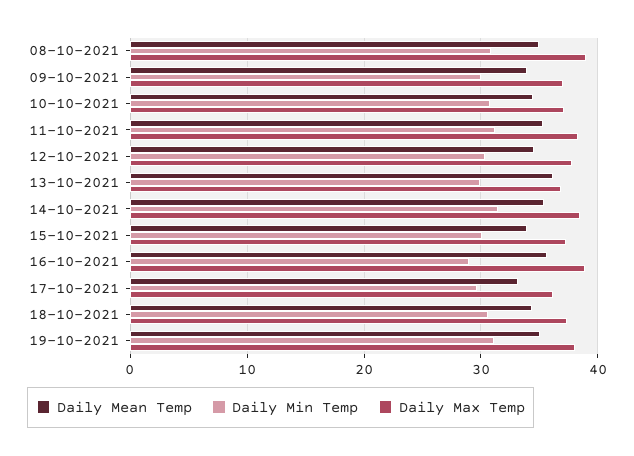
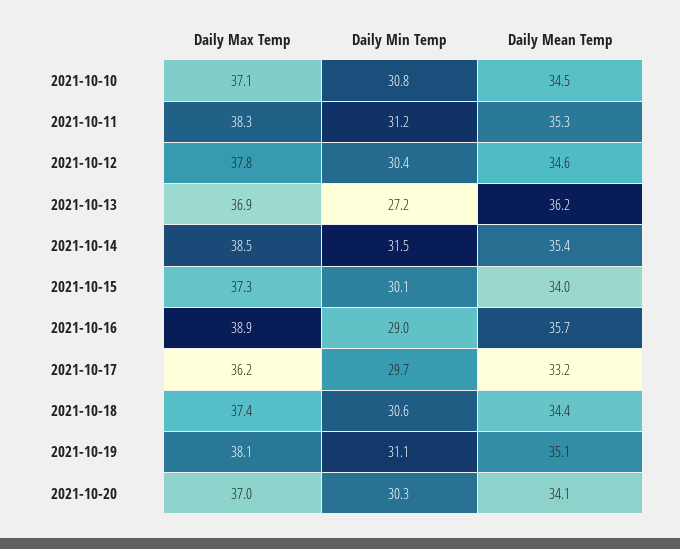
Daily Mean Temp, 08-10-2021: 35 -> none
Daily Min Temp, 08-10-2021: 31 -> none
Daily Max Temp, 08-10-2021: 39 -> none
Daily Mean Temp, 09-10-2021: 34 -> none
Daily Min Temp, 09-10-2021: 30 -> none
Daily Max Temp, 09-10-2021: 37 -> none
Daily Min Temp, 13-10-2021: 30 -> 27.2
Daily Max Temp, 2021-10-20: none -> 37
Daily Min Temp, 2021-10-20: none -> 30.3
Daily Mean Temp, 2021-10-20: none -> 34.1

